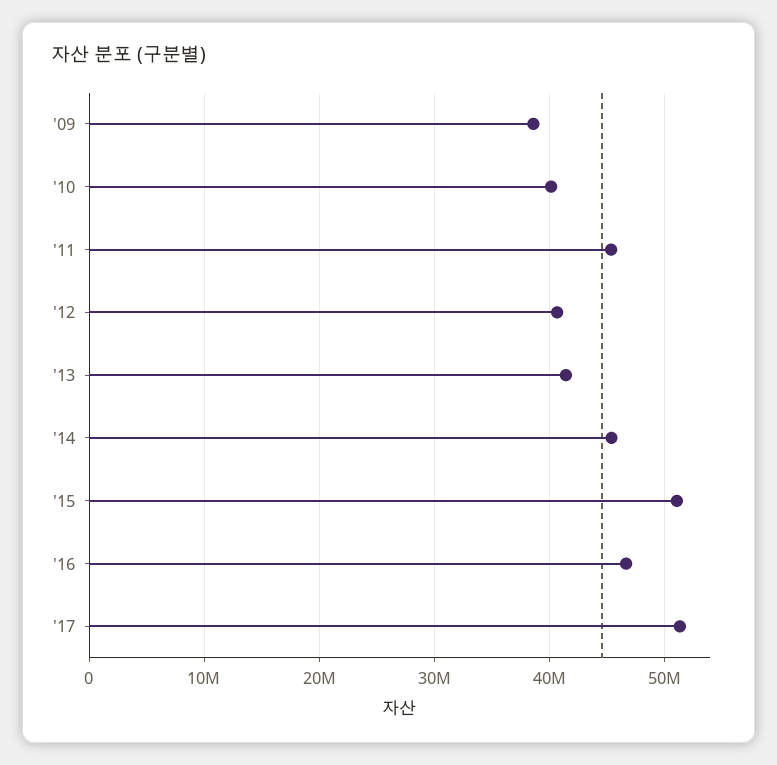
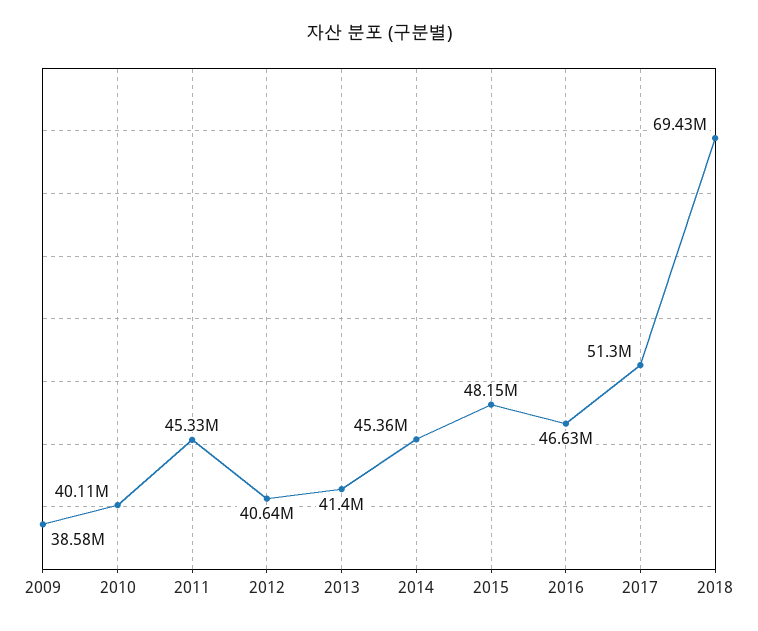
'15: 51000000 -> 48150000
2018: none -> 69430000

